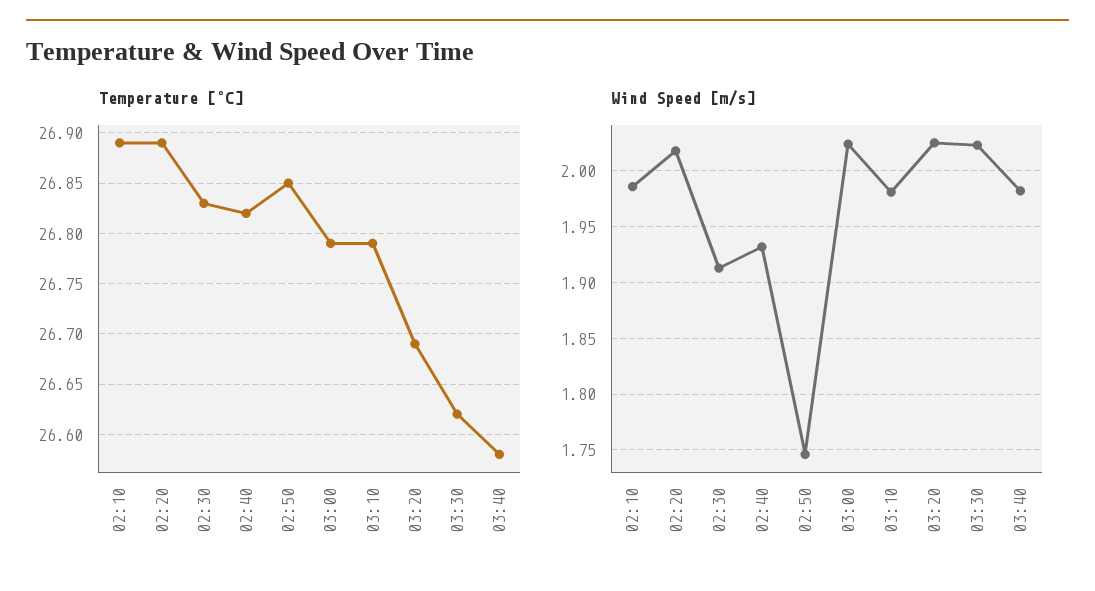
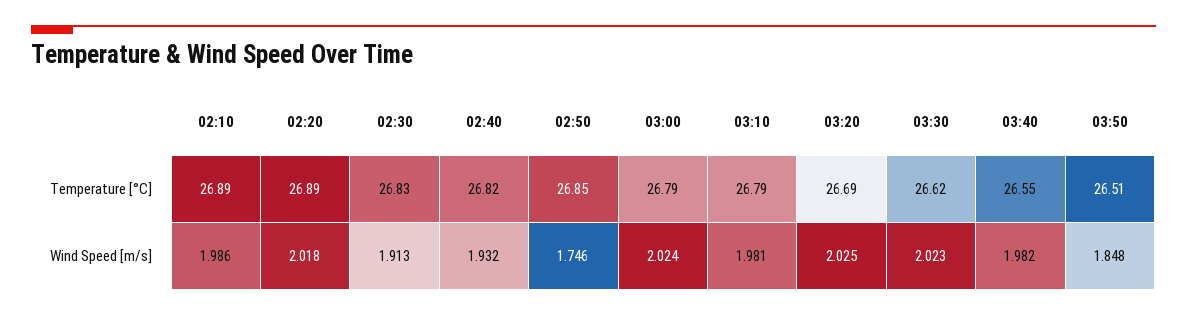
Temperature [°C], 03:40: 26.58 -> 26.55
Temperature [°C], 03:50: none -> 26.51
Wind Speed [m/s], 03:50: none -> 1.848

